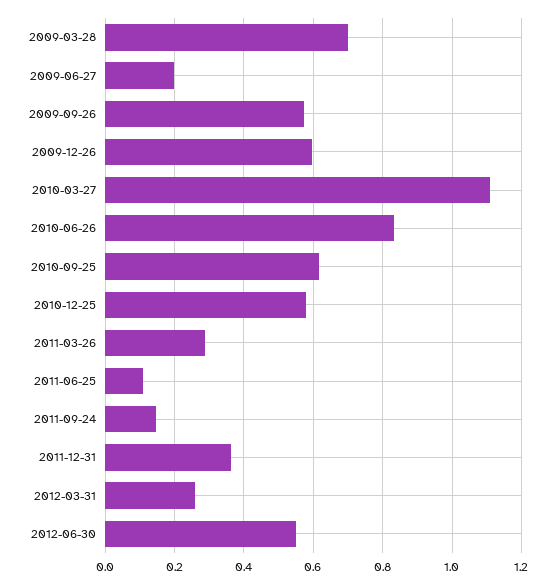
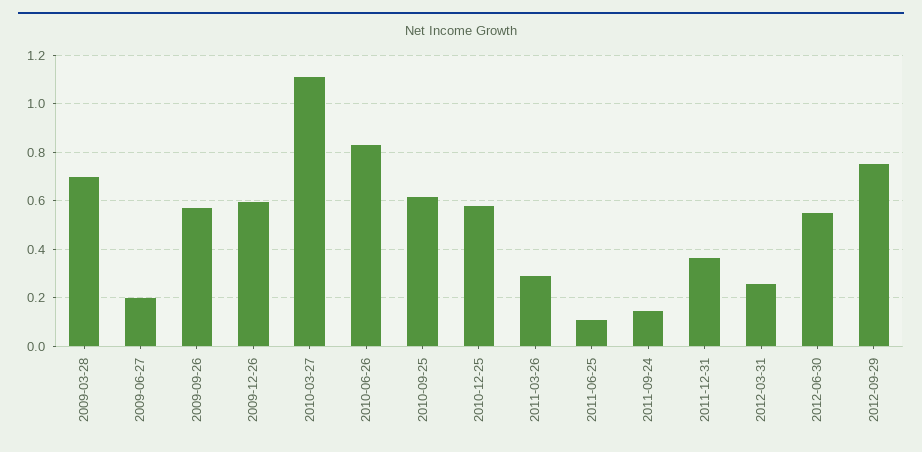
2012-09-29: none -> 0.75

